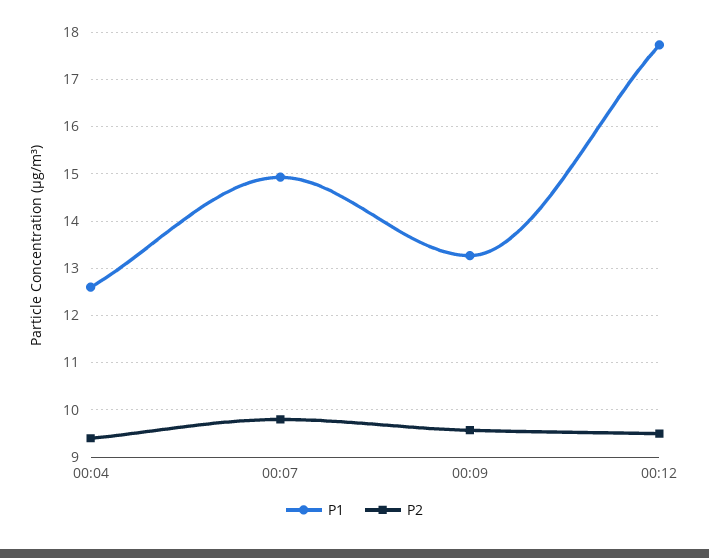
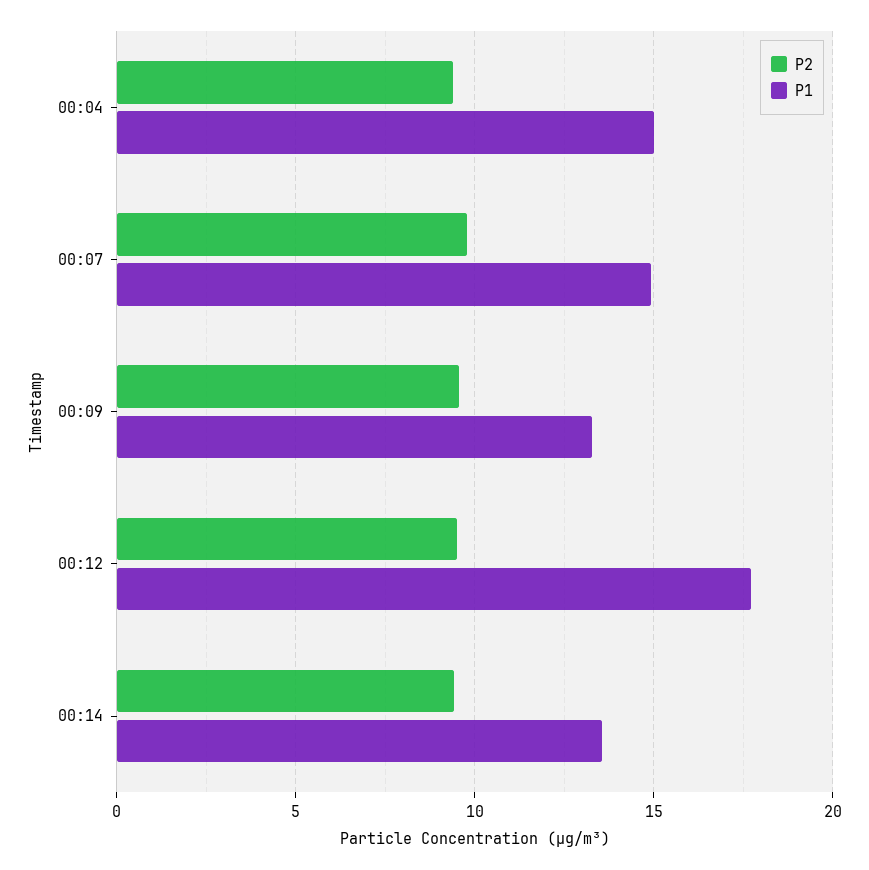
P1, 00:04: 12.6 -> 15
P2, 00:14: none -> 9.5
P1, 00:14: none -> 13.5

